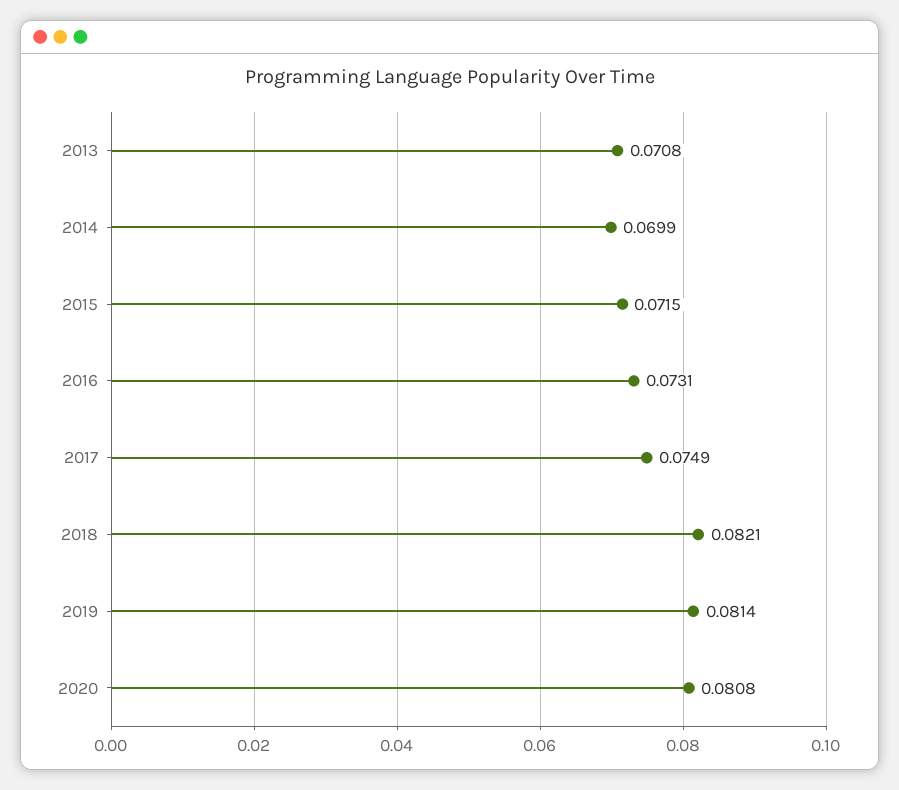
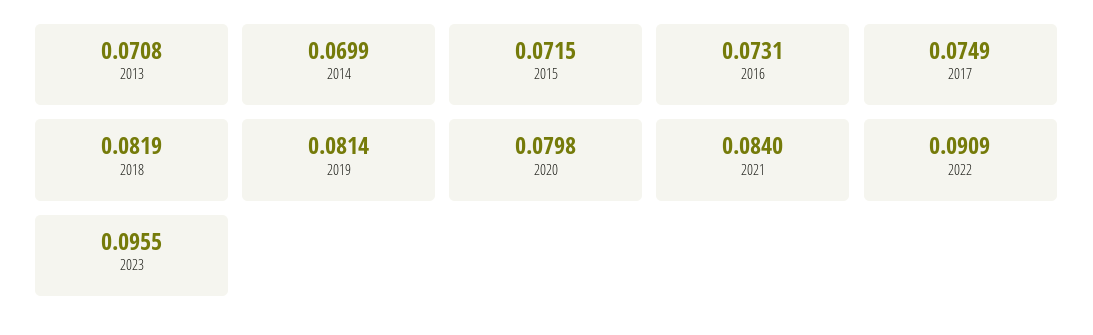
2018: 0.0821 -> 0.0819
2020: 0.0808 -> 0.0798
2021: none -> 0.084
2022: none -> 0.0909
2023: none -> 0.0955

